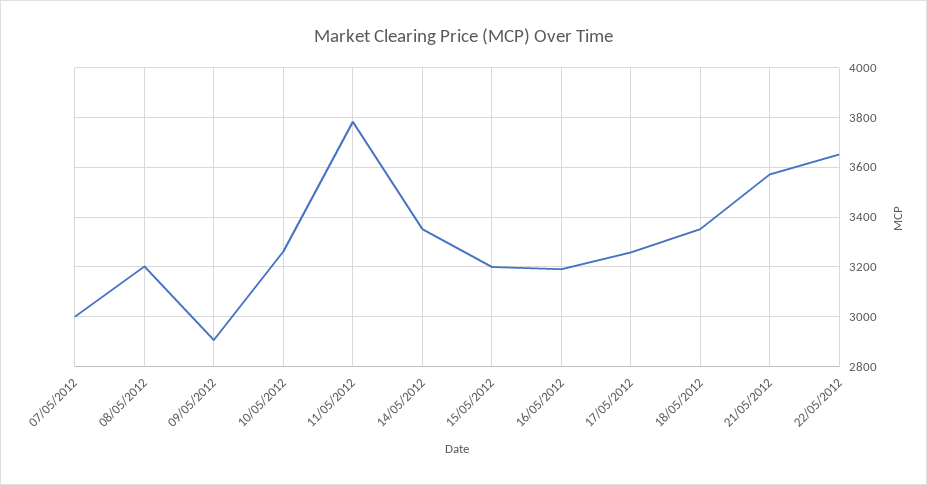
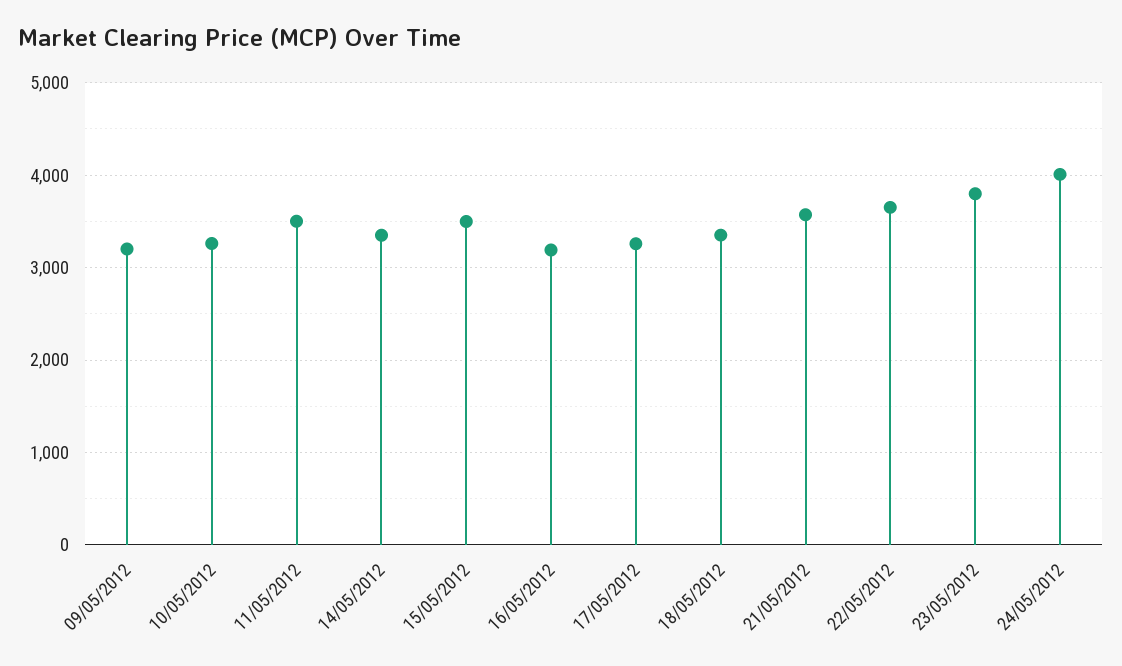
07/05/2012: 3000 -> none
08/05/2012: 3200 -> none
09/05/2012: 2900 -> 3200
11/05/2012: 3775 -> 3500
15/05/2012: 3200 -> 3500
23/05/2012: none -> 3800
24/05/2012: none -> 4000

